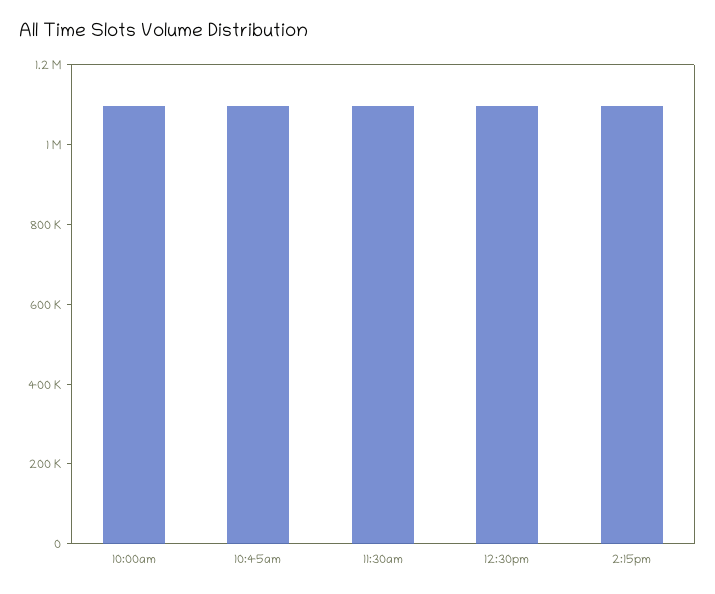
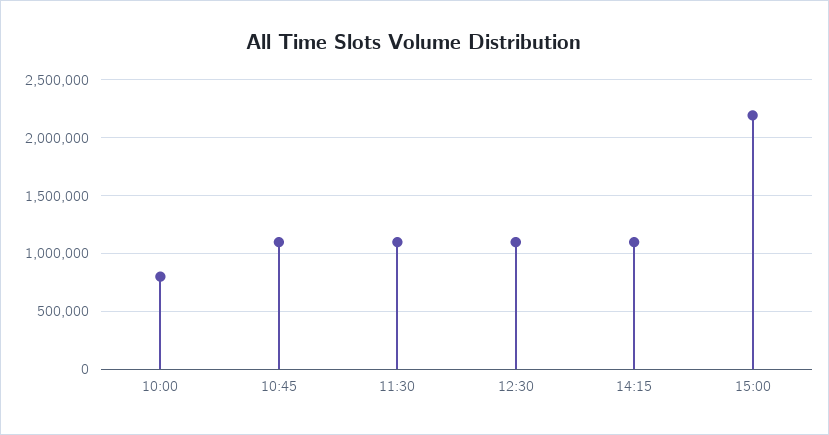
10:00am: 1100000 -> 800000
15:00: none -> 2200000

